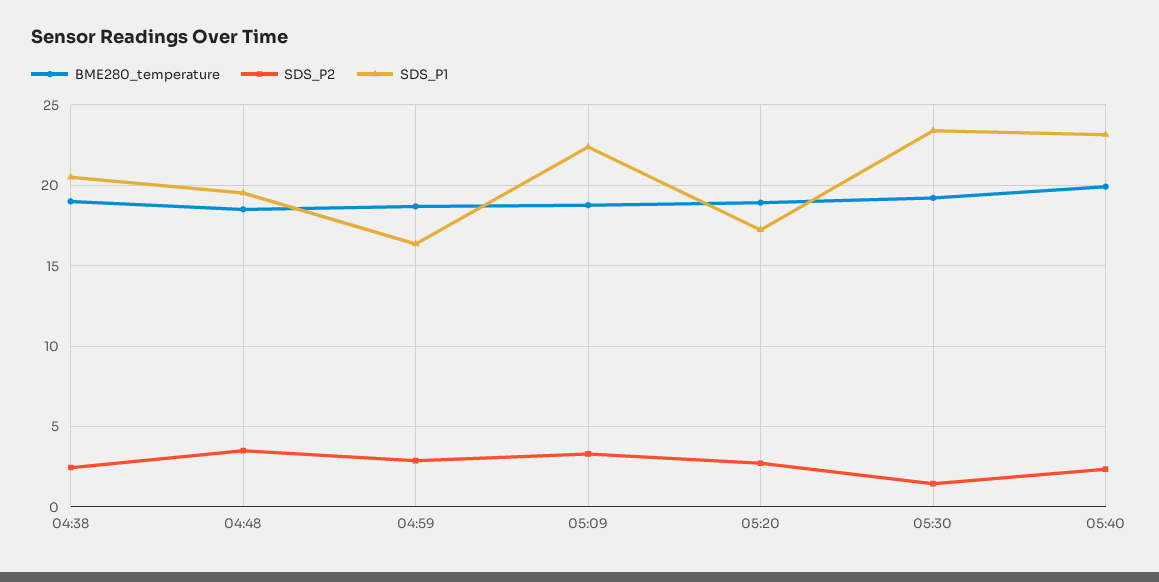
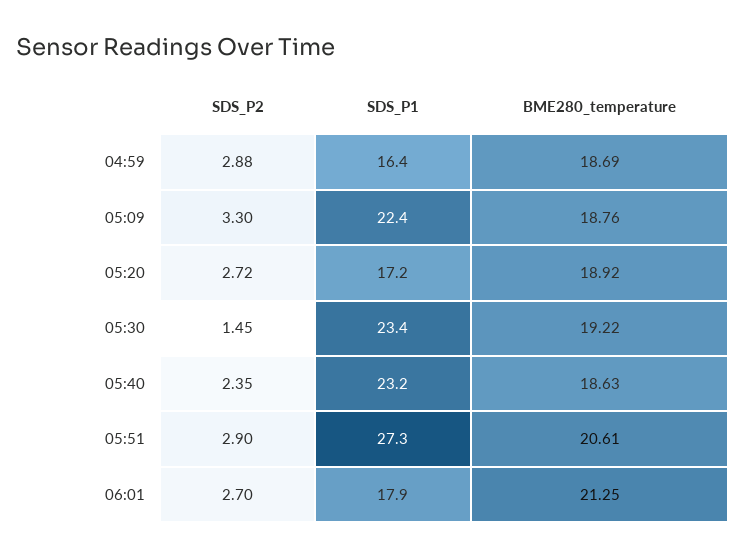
BME280_temperature, 04:38: 19 -> none
SDS_P2, 04:38: 2.5 -> none
SDS_P1, 04:38: 20.5 -> none
BME280_temperature, 04:48: 18.5 -> none
SDS_P2, 04:48: 3.5 -> none
SDS_P1, 04:48: 19.5 -> none
BME280_temperature, 05:40: 20 -> 18.63
SDS_P2, 05:51: none -> 2.9
SDS_P1, 05:51: none -> 27.3
BME280_temperature, 05:51: none -> 20.61
SDS_P2, 06:01: none -> 2.7
SDS_P1, 06:01: none -> 17.9
BME280_temperature, 06:01: none -> 21.25

